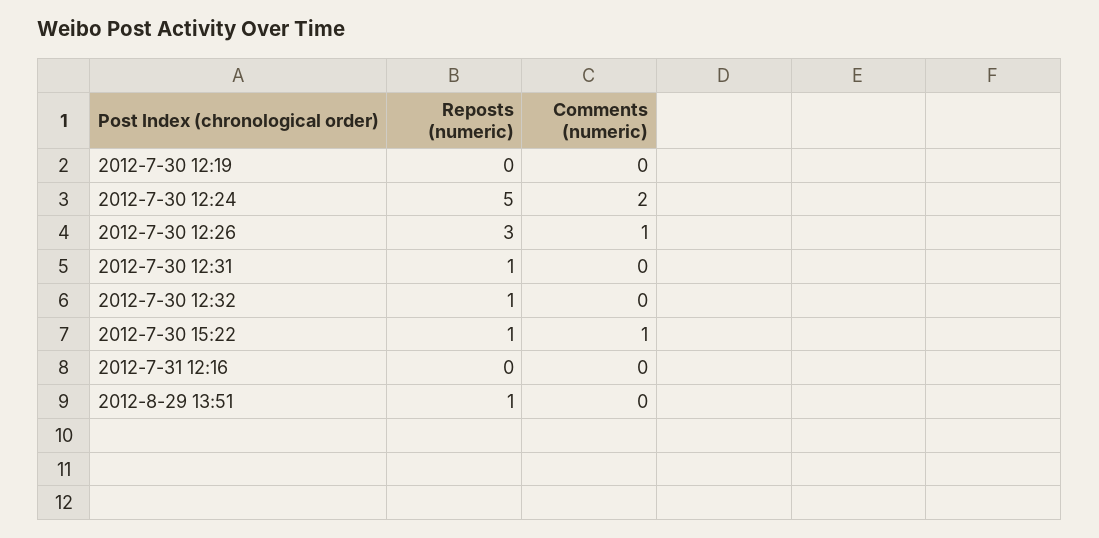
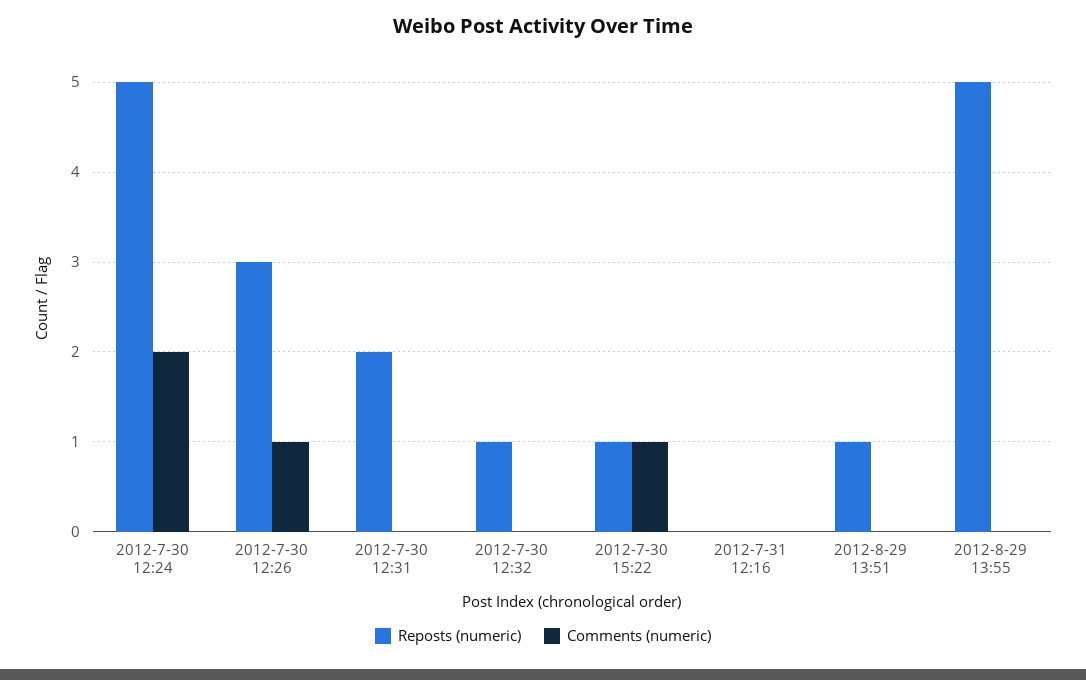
Reposts (numeric), 2012-7-30 12:19: 0 -> none
Comments (numeric), 2012-7-30 12:19: 0 -> none
Reposts (numeric), 2012-7-30 12:31: 1 -> 2
Reposts (numeric), 2012-8-29 13:55: none -> 5
Comments (numeric), 2012-8-29 13:55: none -> 0

